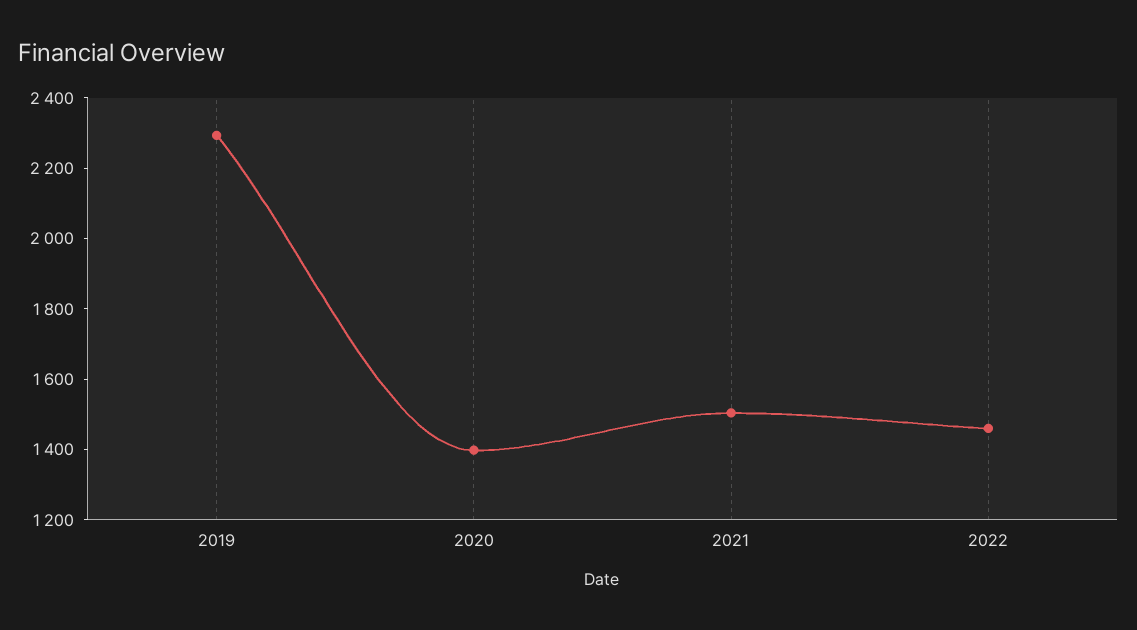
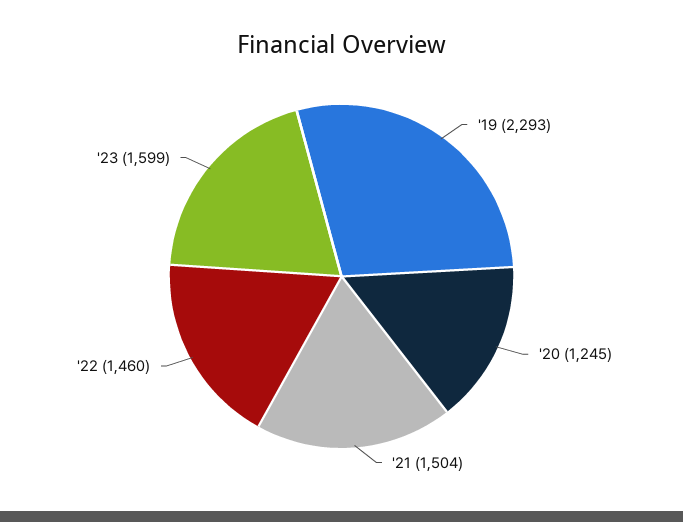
2020: 1400 -> 1245
'23: none -> 1599

